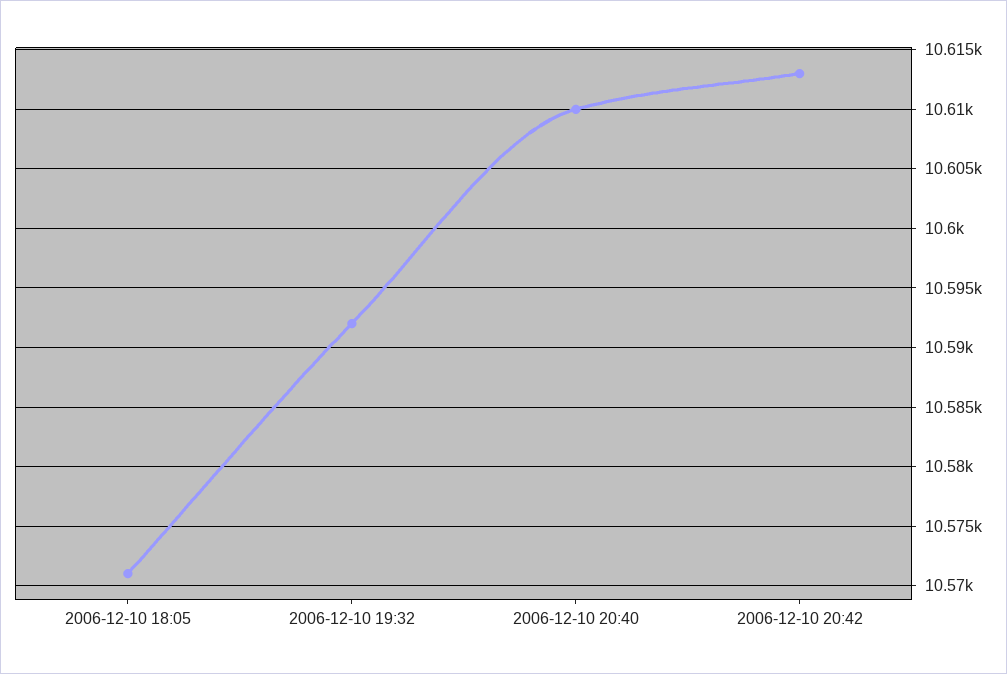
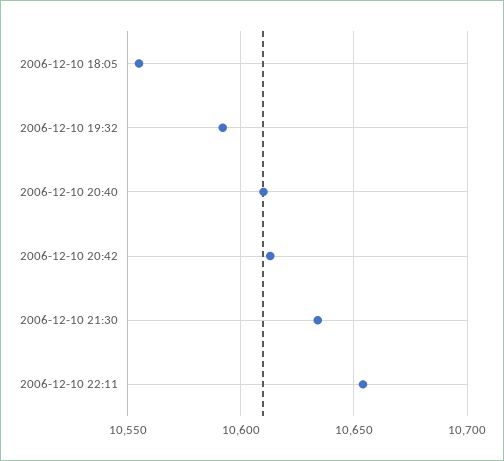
2006-12-10 18:05: 10571 -> 10555
2006-12-10 21:30: none -> 10635
2006-12-10 22:11: none -> 10655

